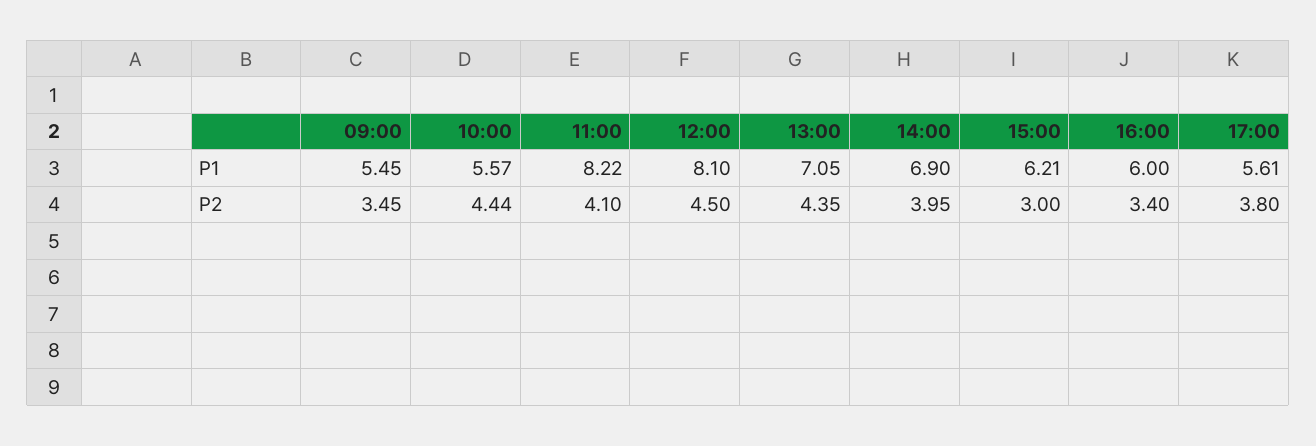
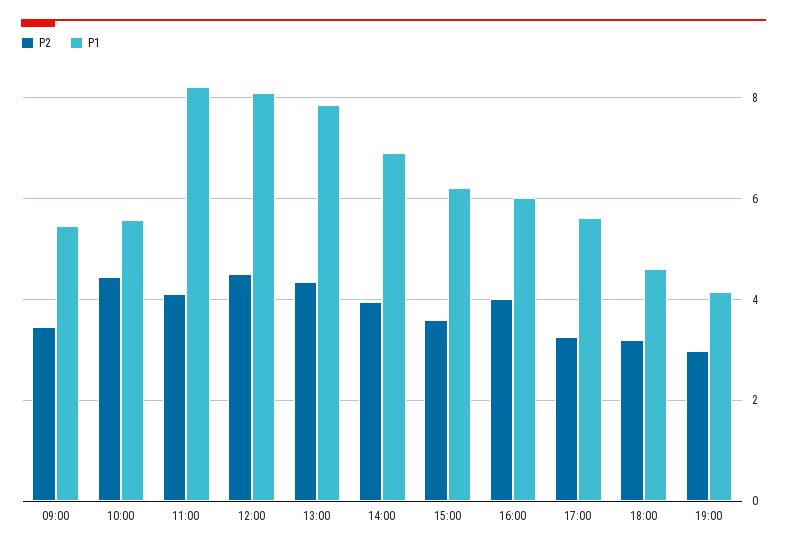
P1, 13:00: 7.05 -> 7.8
P2, 15:00: 3 -> 3.6
P2, 16:00: 3.4 -> 4
P2, 17:00: 3.8 -> 3.2
P2, 18:00: none -> 3.2
P1, 18:00: none -> 4.6
P2, 19:00: none -> 3
P1, 19:00: none -> 4.2

